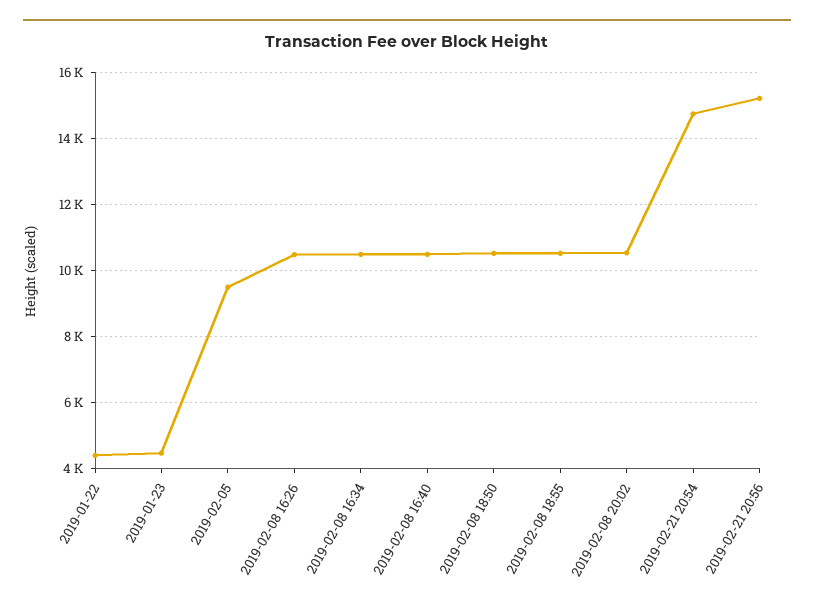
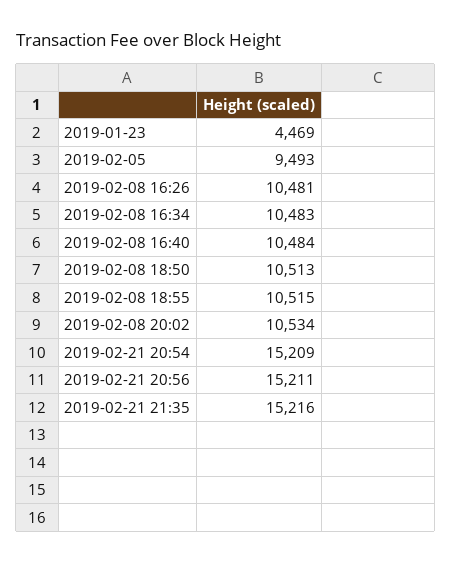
2019-01-22: 4400 -> none
2019-02-21 20:54: 14800 -> 15209
2019-02-21 21:35: none -> 15216

